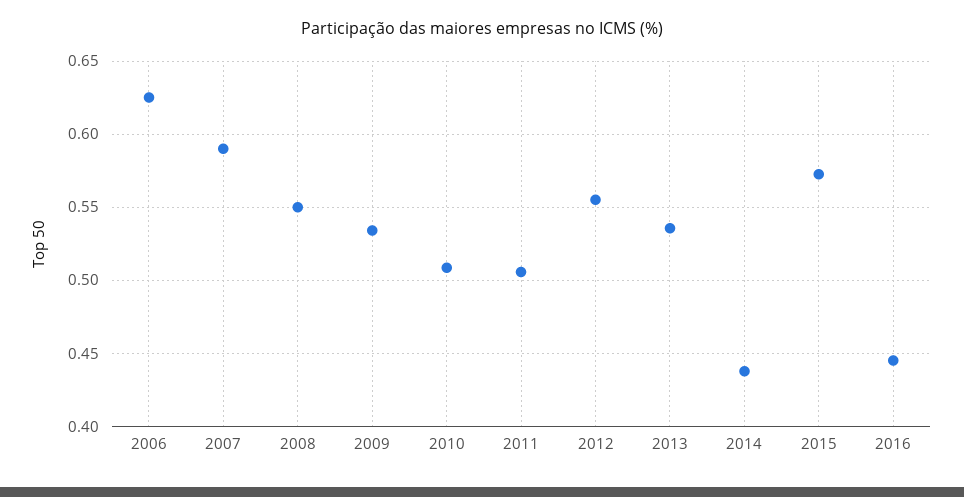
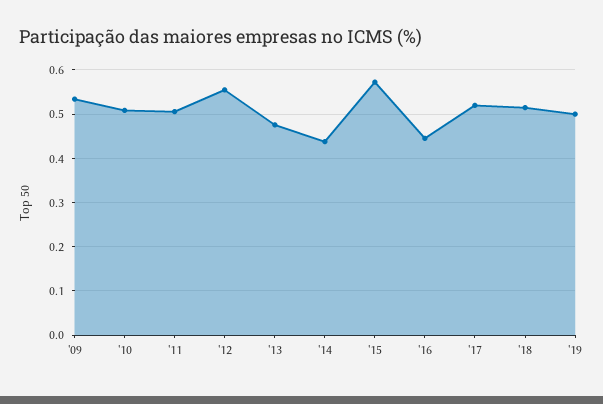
2006: 0.625 -> none
2007: 0.59 -> none
2008: 0.55 -> none
2013: 0.535 -> 0.48
'17: none -> 0.52
'18: none -> 0.52
'19: none -> 0.5

